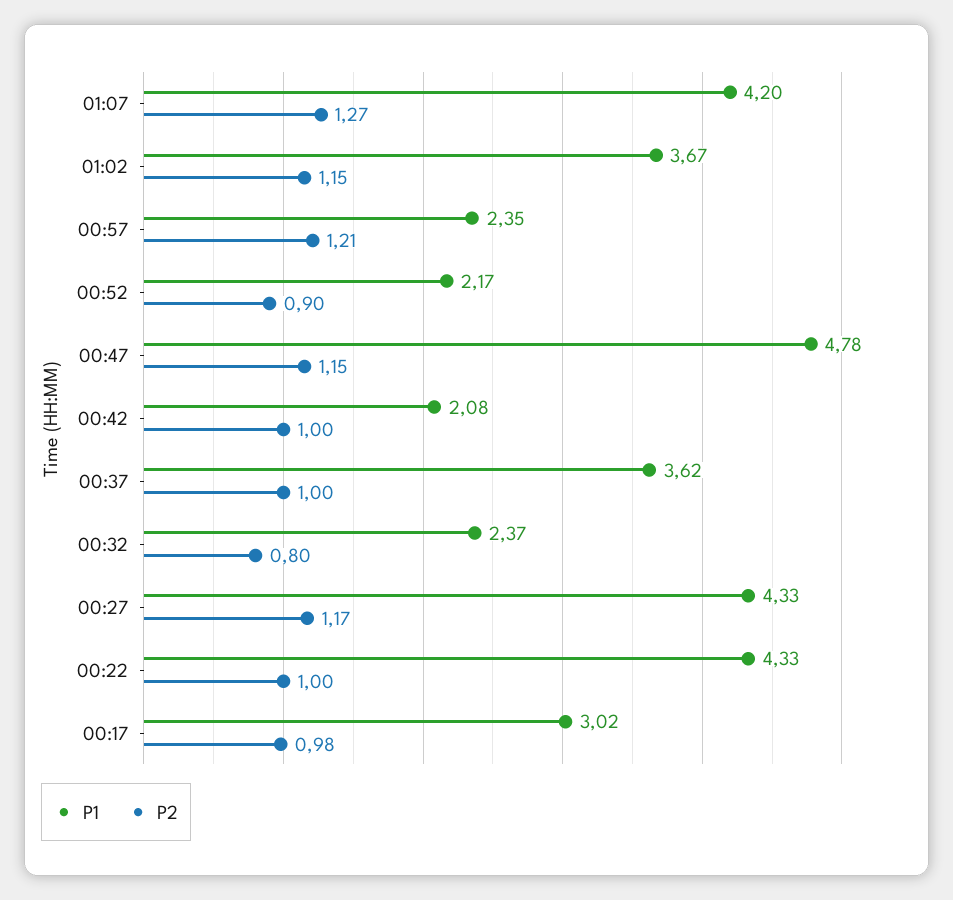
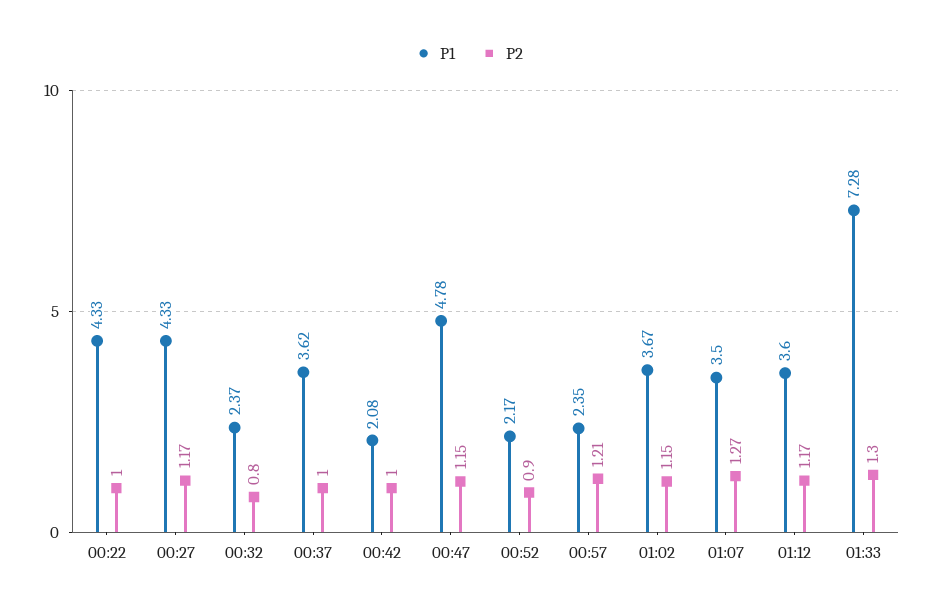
P1, 01:07: 4.2 -> 3.5
P1, 00:17: 3.02 -> none
P2, 00:17: 0.98 -> none
P1, 01:12: none -> 3.6
P2, 01:12: none -> 1.17
P1, 01:33: none -> 7.28
P2, 01:33: none -> 1.3

